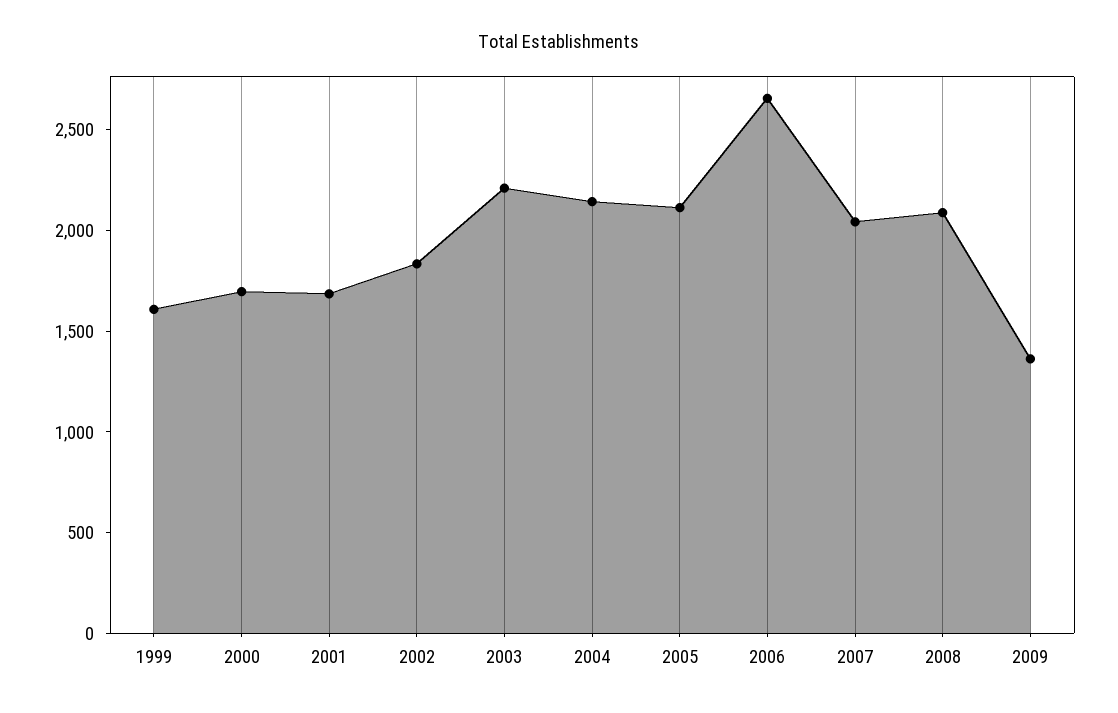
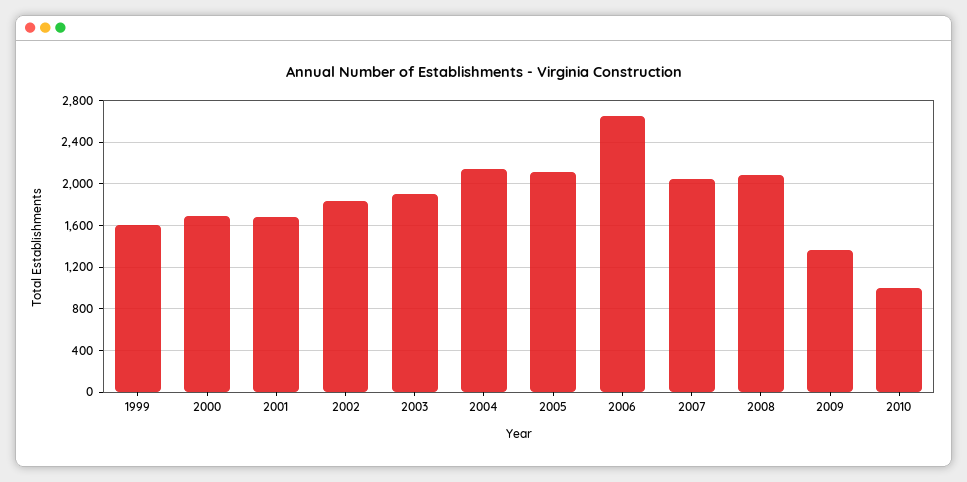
2003: 2200 -> 1900
2010: none -> 1000

